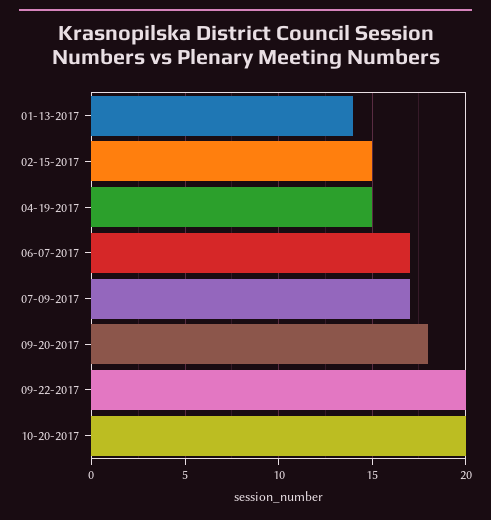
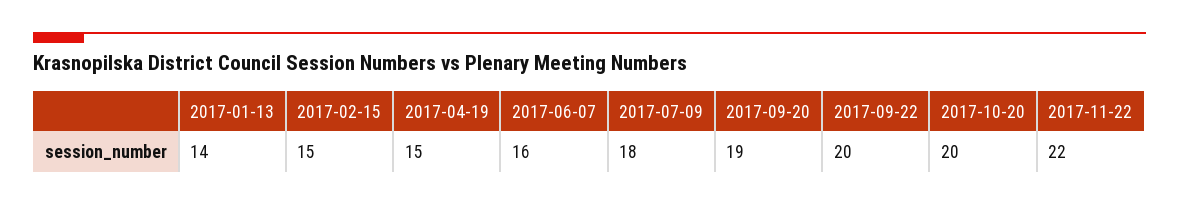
06-07-2017: 17 -> 16
07-09-2017: 17 -> 18
09-20-2017: 18 -> 19
2017-11-22: none -> 22

